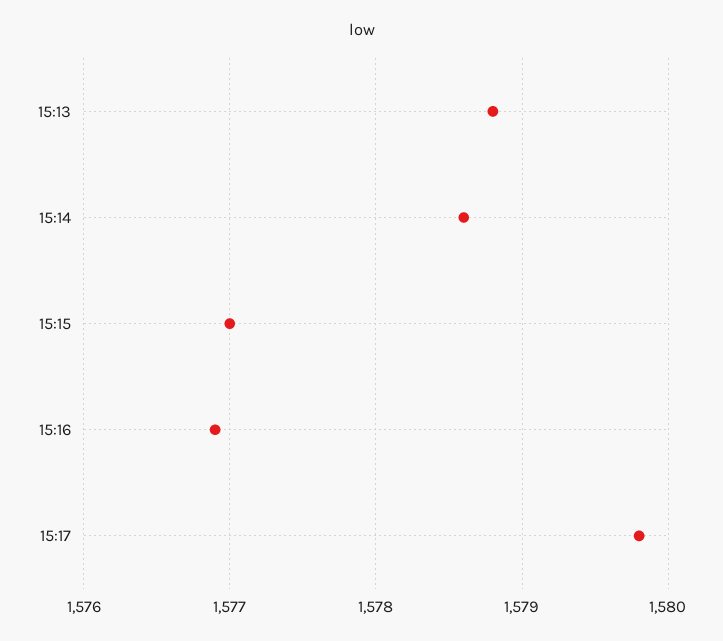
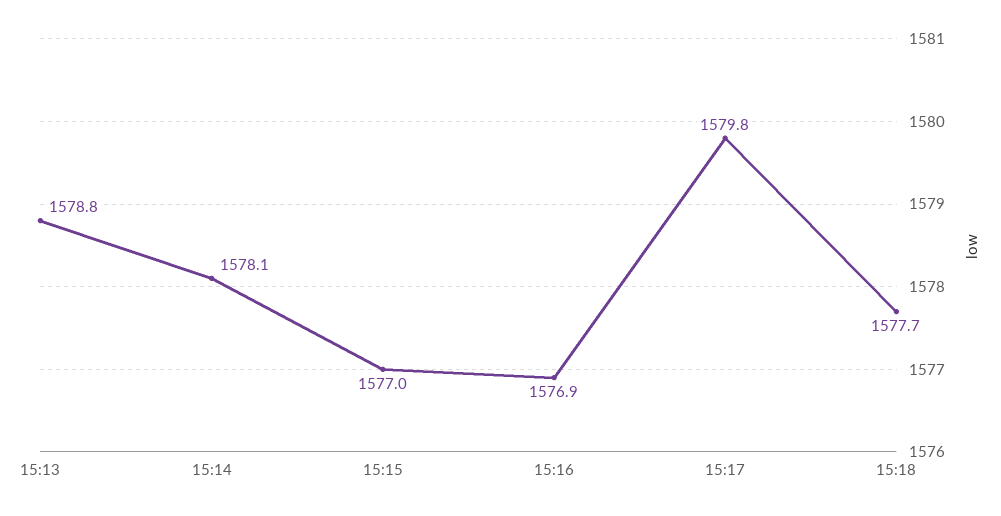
15:14: 1578.6 -> 1578.1
15:18: none -> 1577.7

